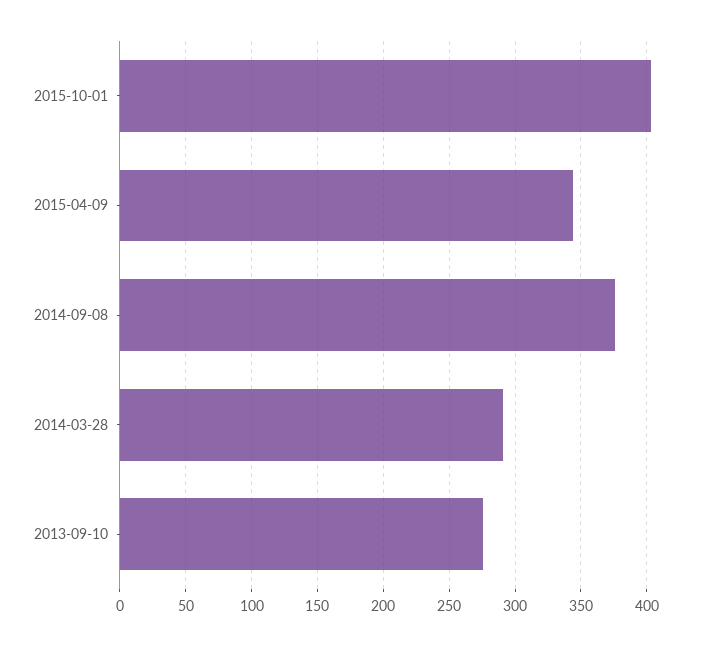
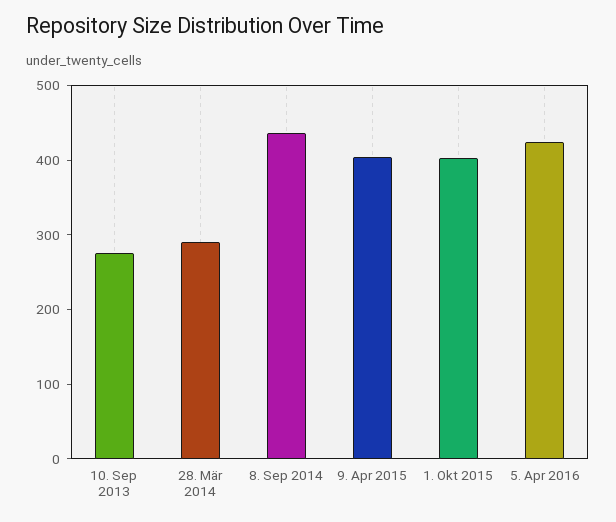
2015-04-09: 345 -> 400
2014-09-08: 375 -> 440
5. Apr 2016: none -> 420

